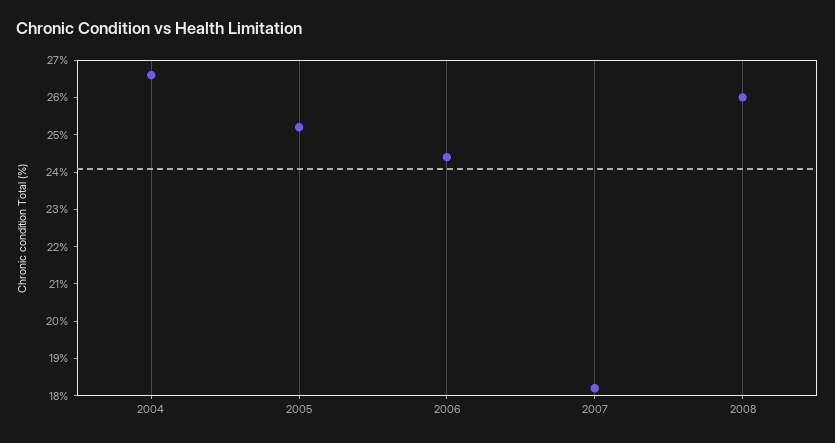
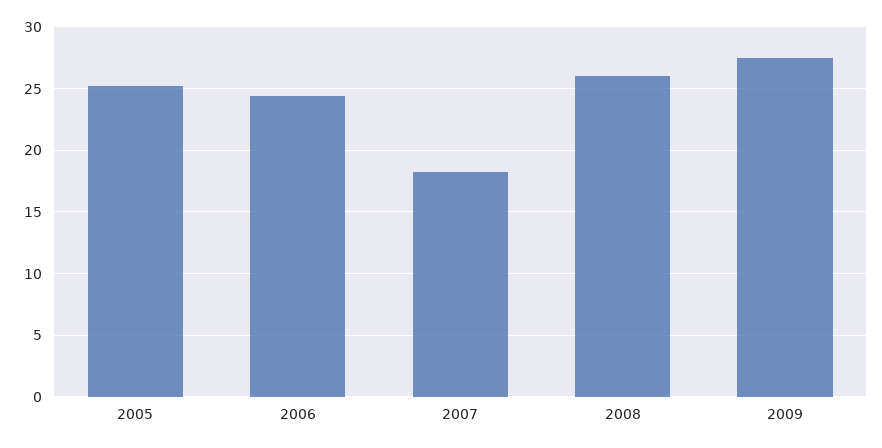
2004: 26.5 -> none
2009: none -> 27.5

